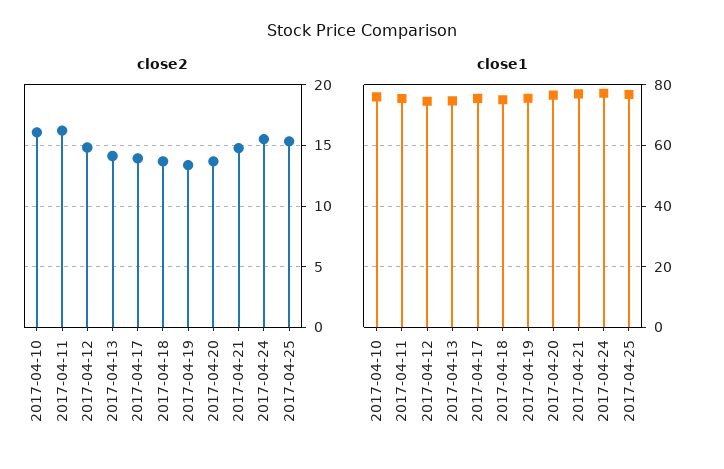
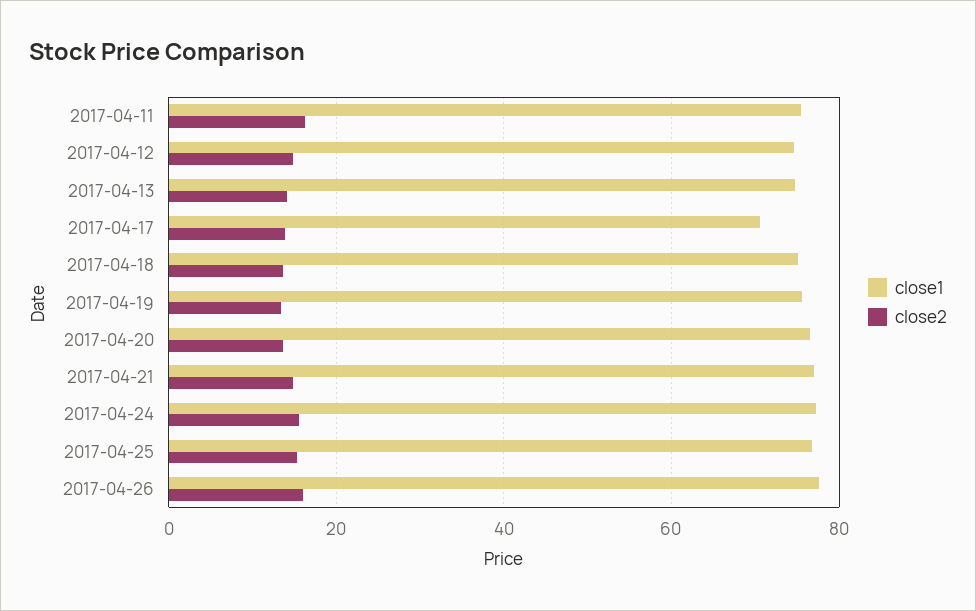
close2, 2017-04-10: 16 -> none
close1, 2017-04-10: 76 -> none
close1, 2017-04-17: 76 -> 70
close1, 2017-04-26: none -> 78
close2, 2017-04-26: none -> 16

